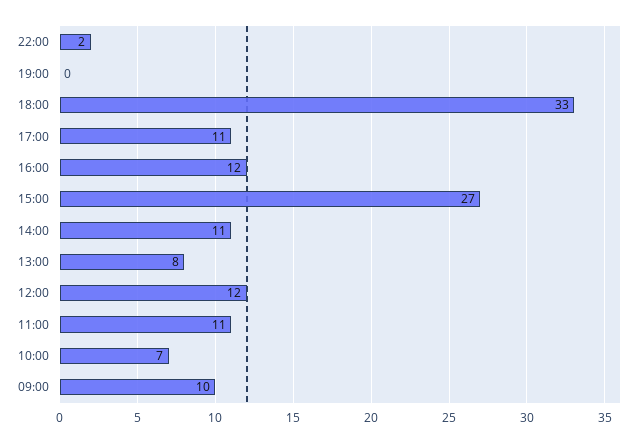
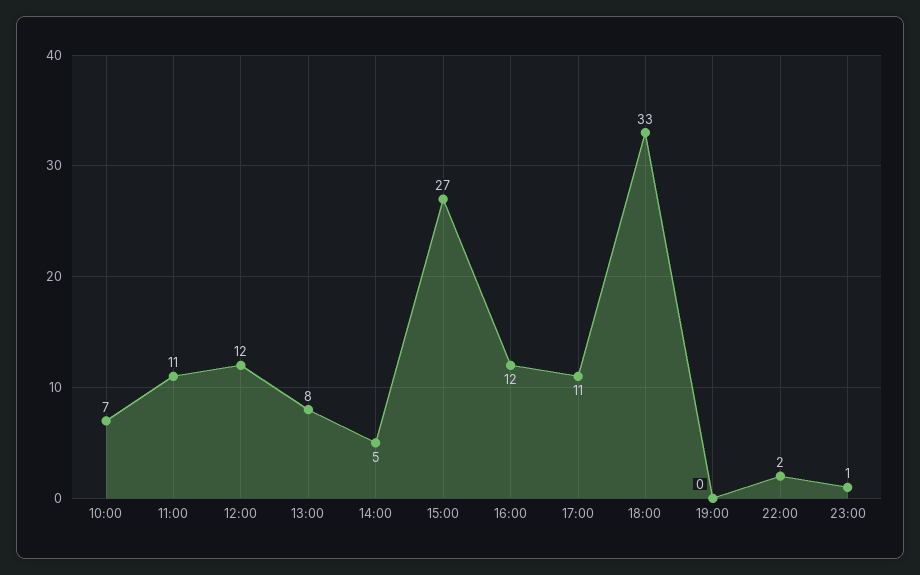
14:00: 11 -> 5
09:00: 10 -> none
23:00: none -> 1

